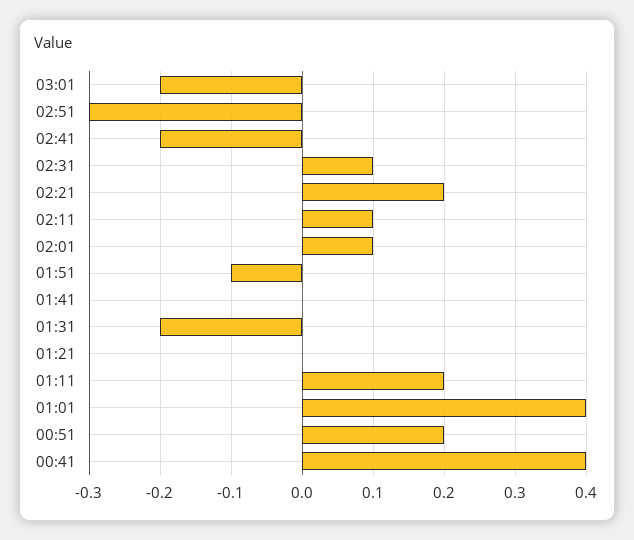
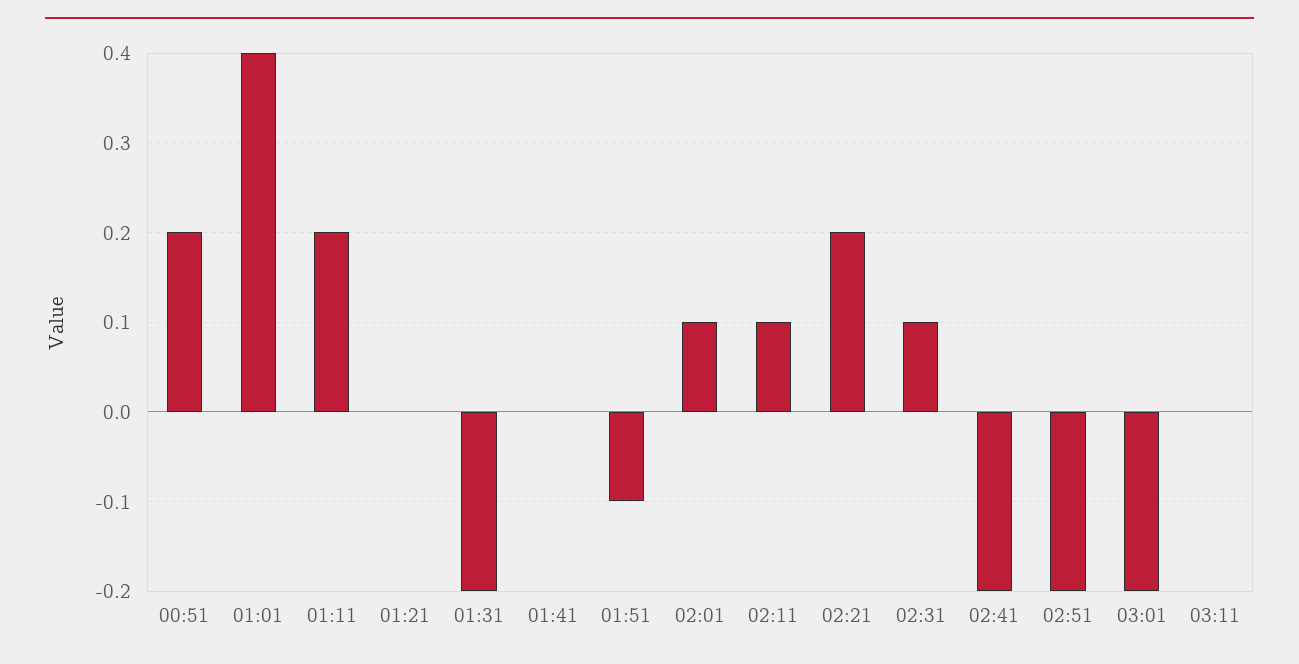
02:51: -0.3 -> -0.2
00:41: 0.4 -> none
03:11: none -> 0

